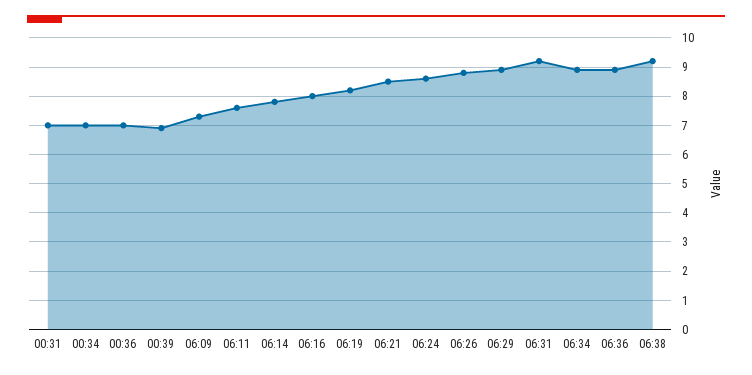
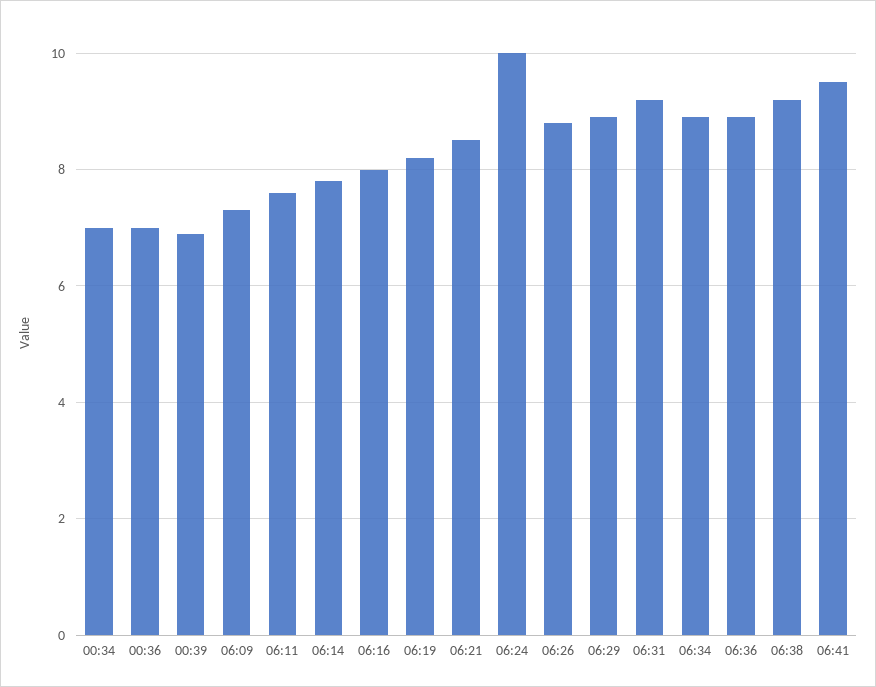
00:31: 7 -> none
06:24: 8.5 -> 10
06:41: none -> 9.5

